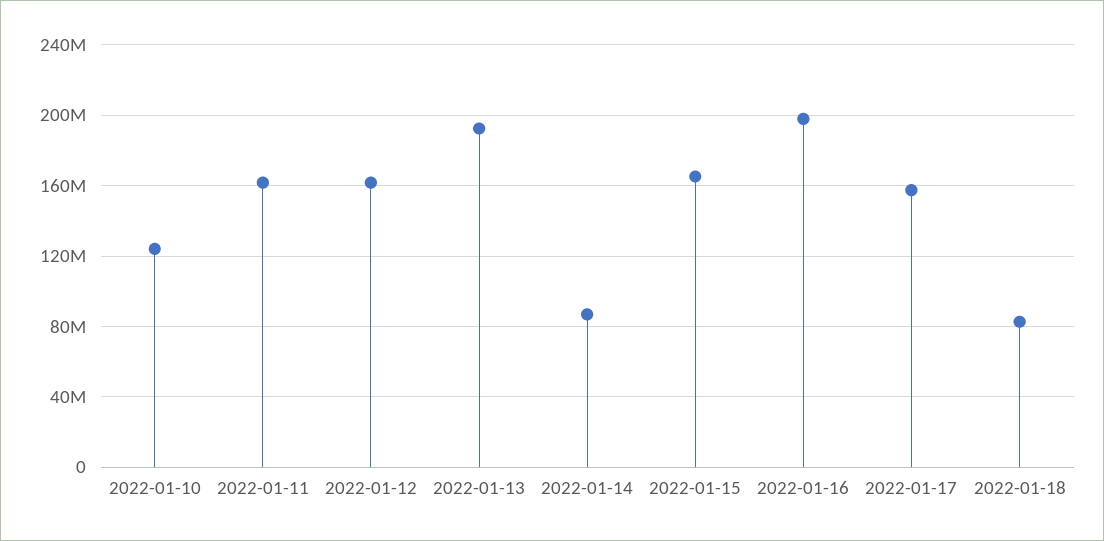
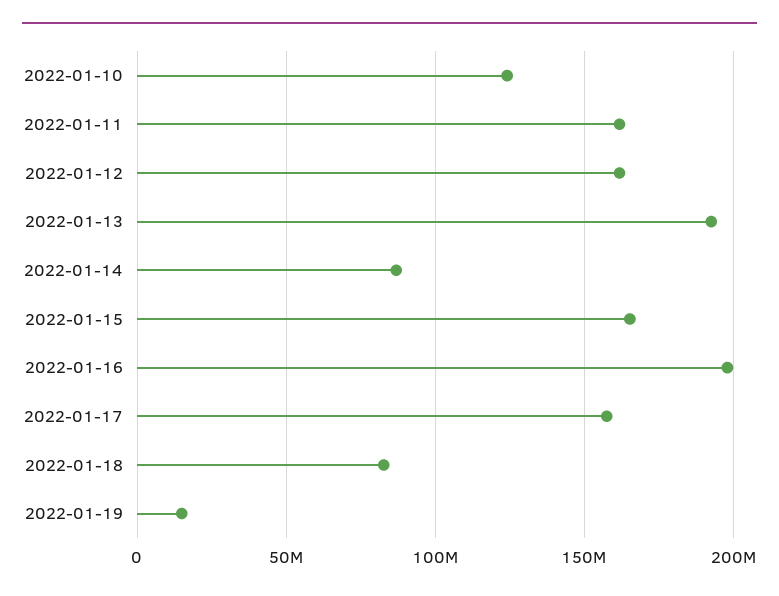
2022-01-19: none -> 15000000

